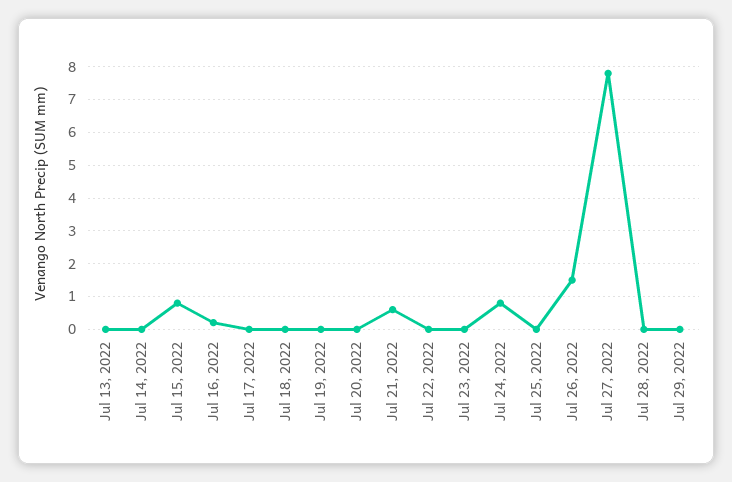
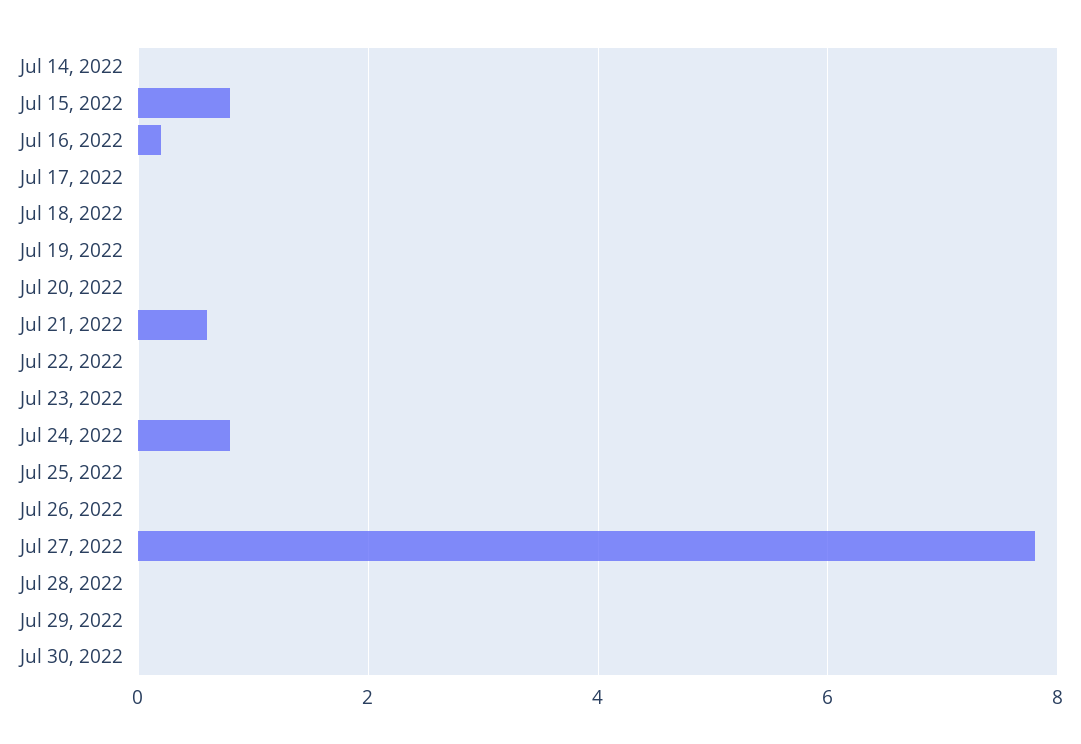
Jul 13, 2022: 0 -> none
Jul 26, 2022: 1.5 -> 0
Jul 30, 2022: none -> 0

